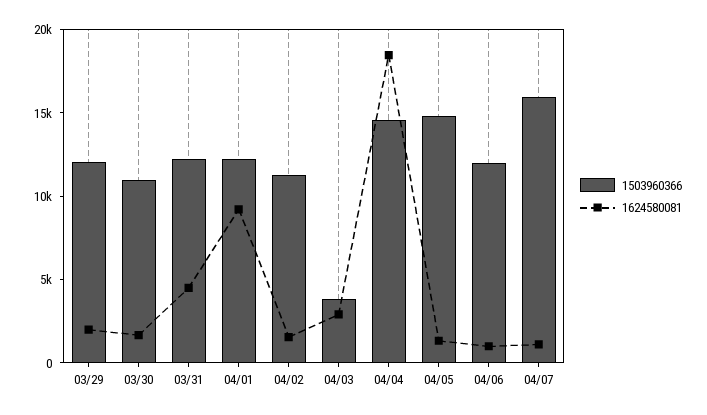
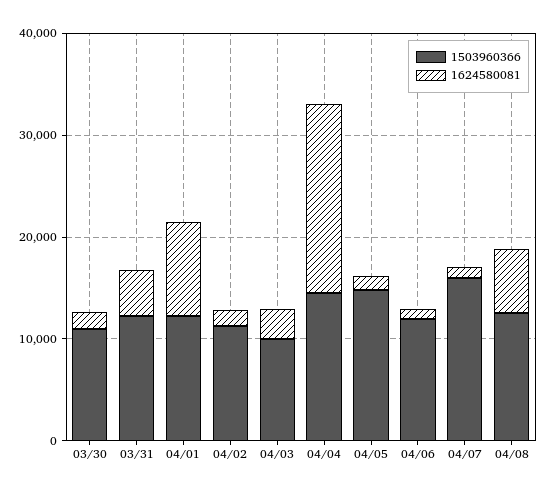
1503960366, 03/29: 12000 -> none
1624580081, 03/29: 2000 -> none
1503960366, 04/03: 4000 -> 10000
1503960366, 04/08: none -> 12000
1624580081, 04/08: none -> 6000

